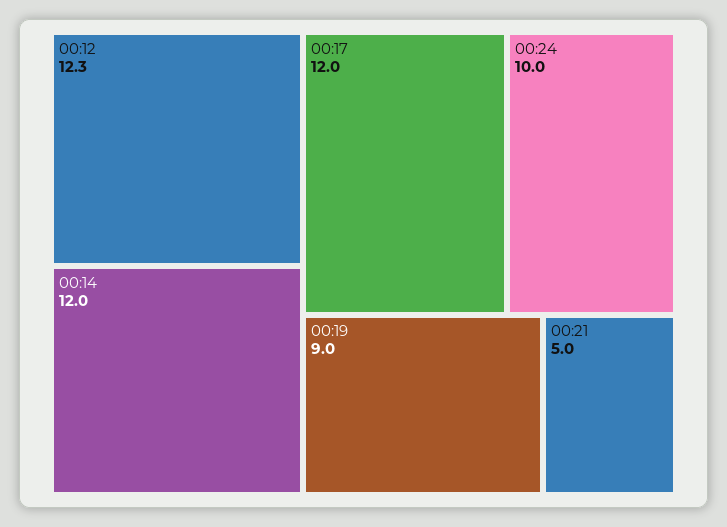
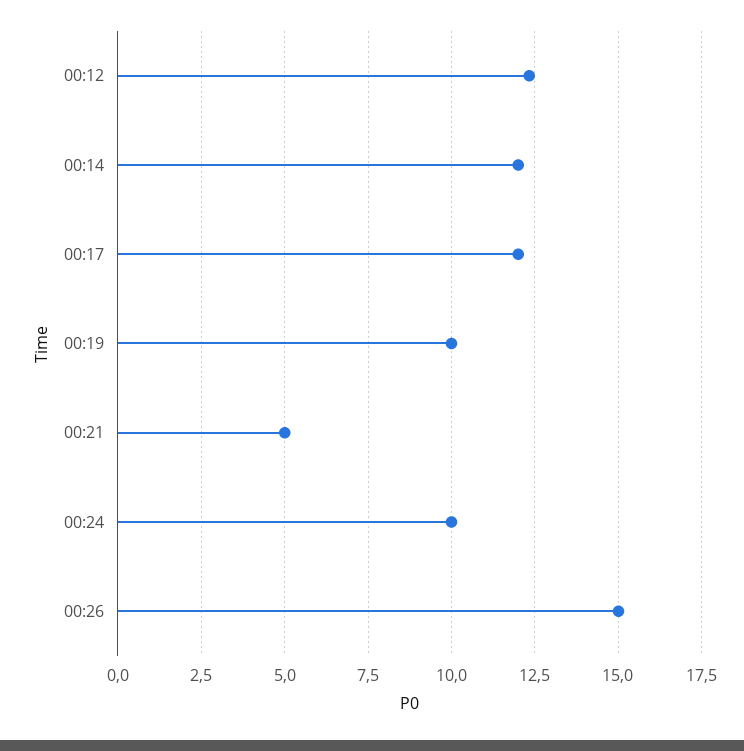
00:19: 9 -> 10
00:26: none -> 15

